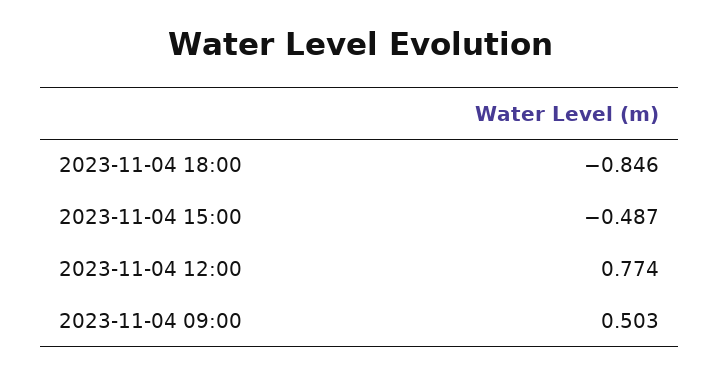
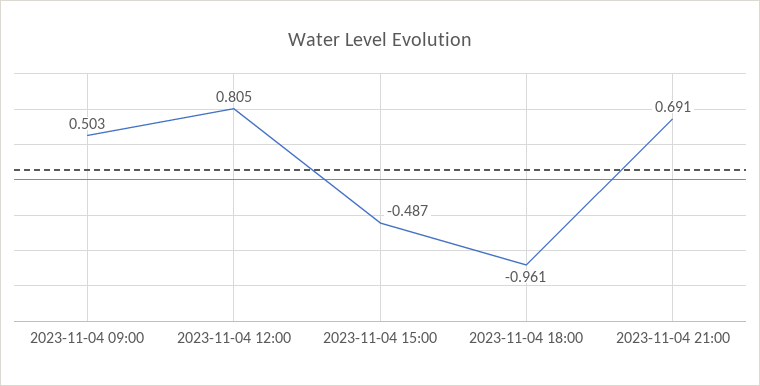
2023-11-04 18:00: -0.846 -> -0.961
2023-11-04 12:00: 0.774 -> 0.805
2023-11-04 21:00: none -> 0.691

